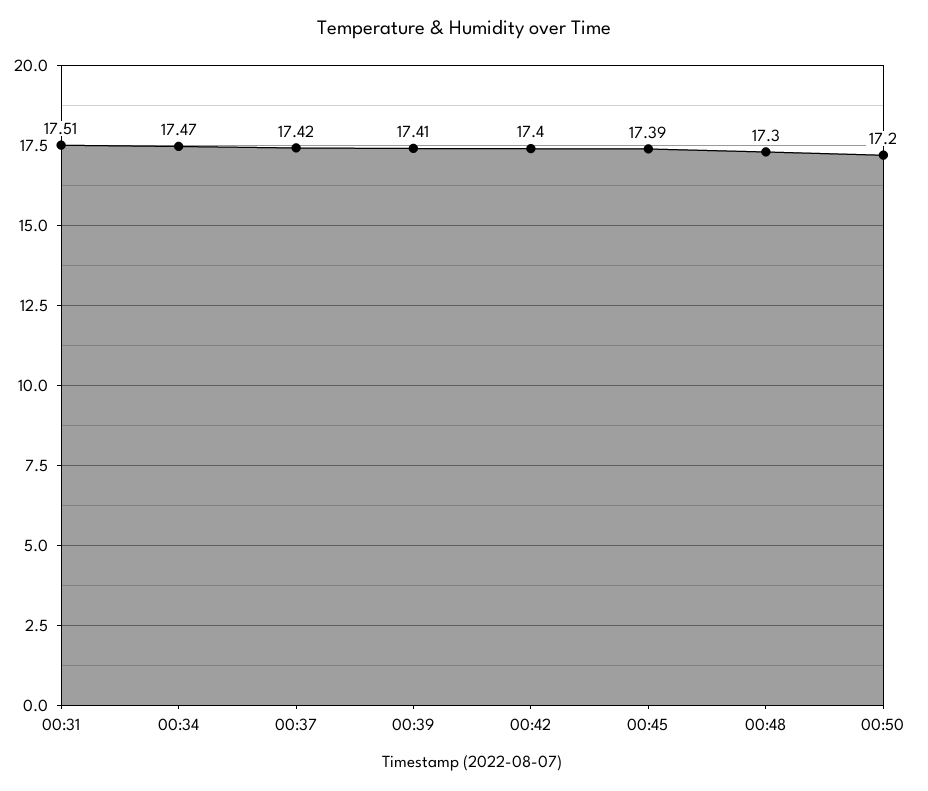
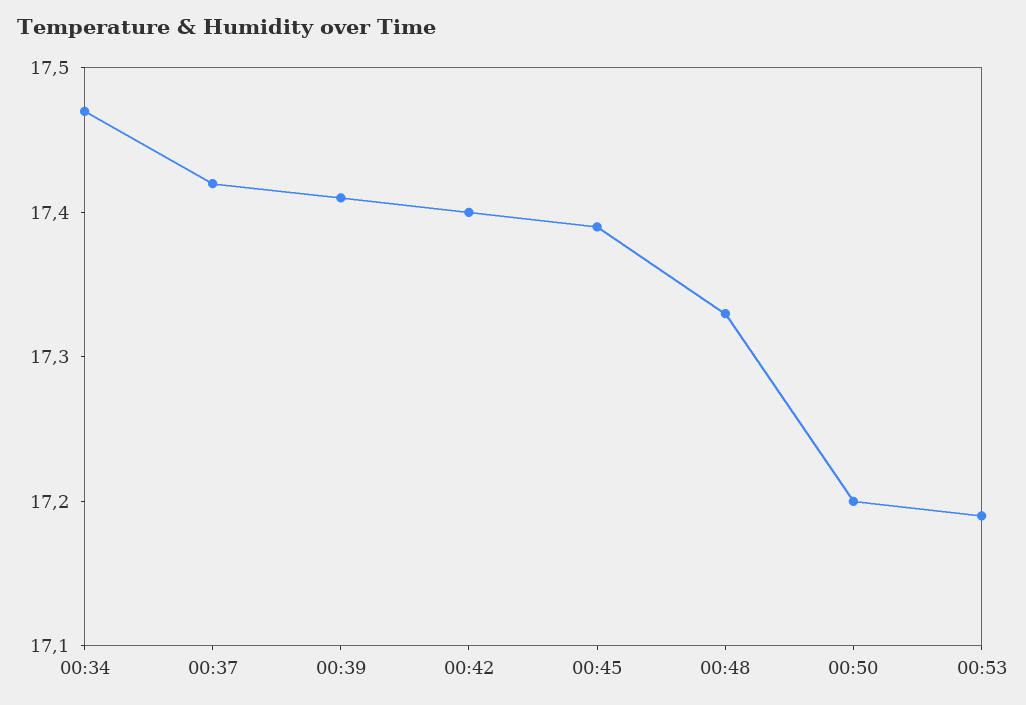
00:31: 17.51 -> none
00:48: 17.3 -> 17.33
00:53: none -> 17.19

